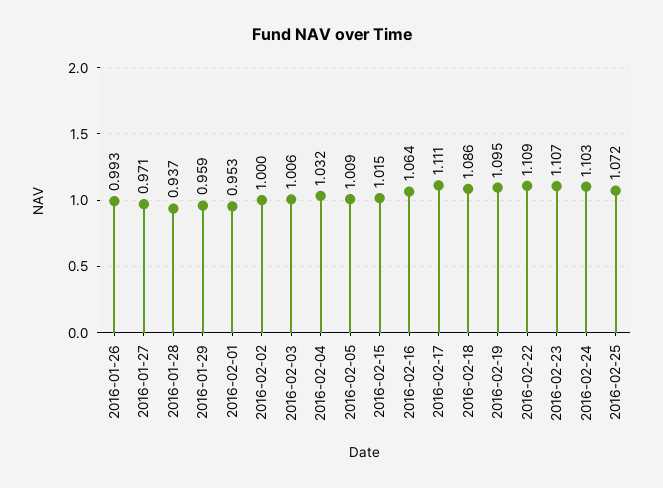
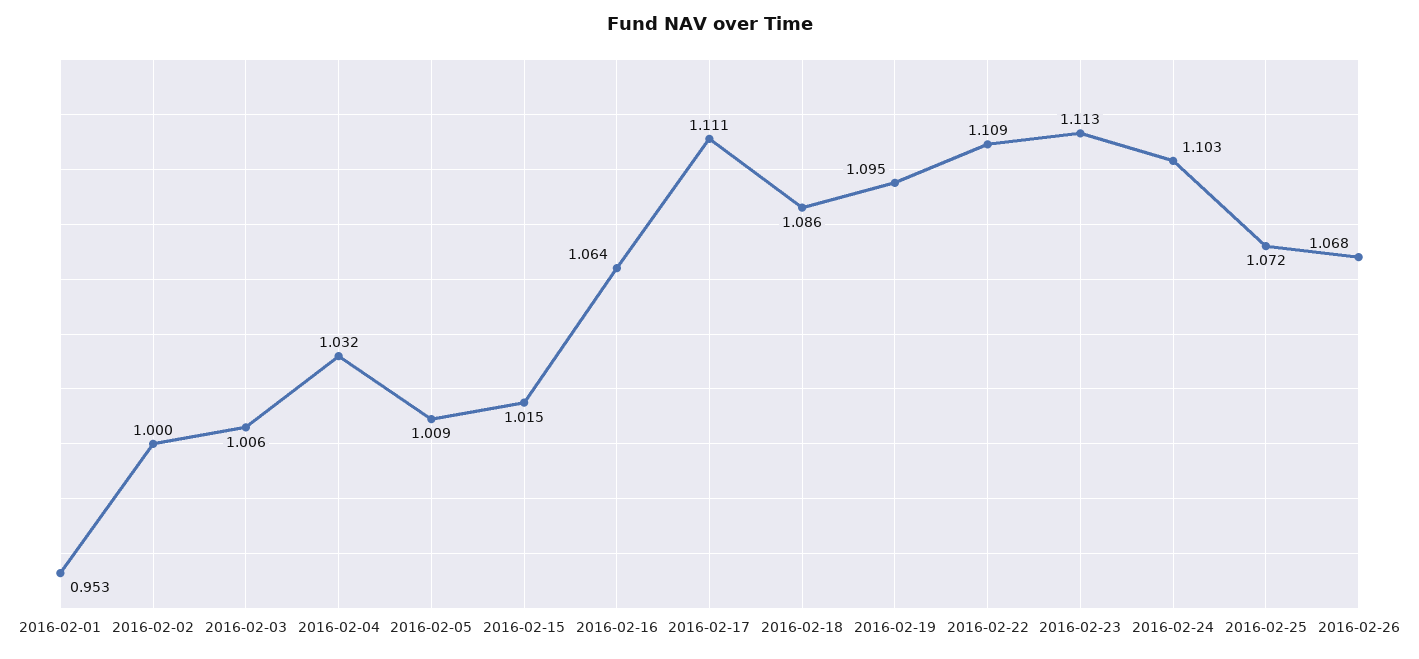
2016-01-26: 0.993 -> none
2016-01-27: 0.971 -> none
2016-01-28: 0.937 -> none
2016-01-29: 0.959 -> none
2016-02-23: 1.107 -> 1.113
2016-02-26: none -> 1.068

